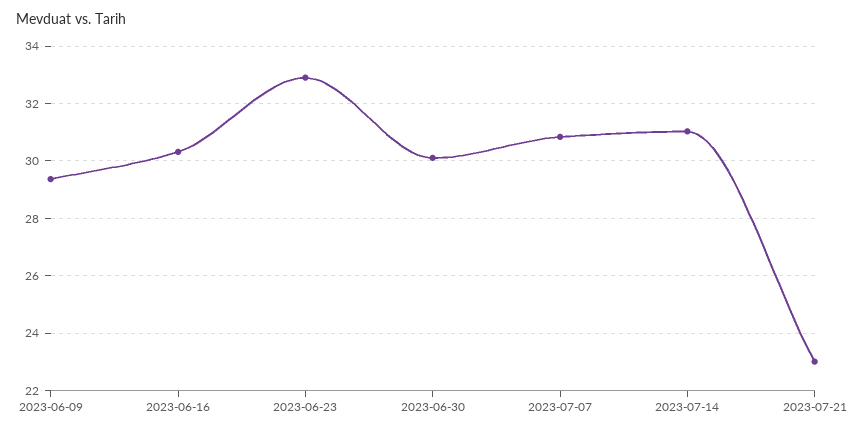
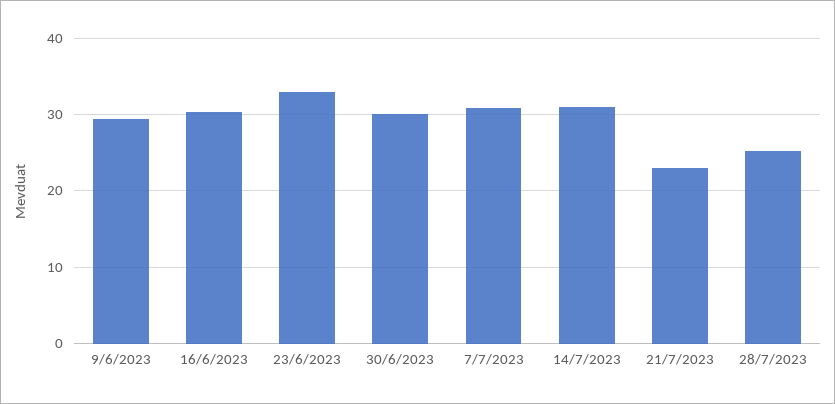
28/7/2023: none -> 25

